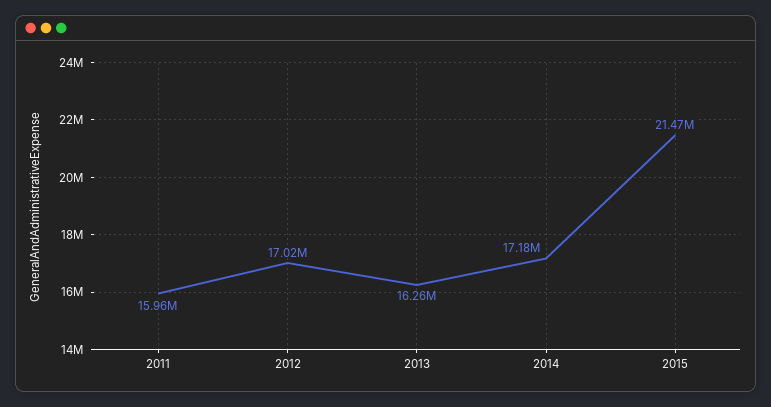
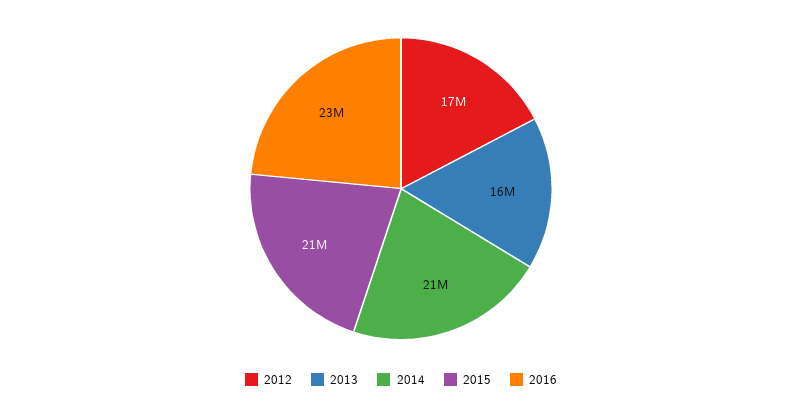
2011: 15960000 -> none
2014: 17180000 -> 21000000
2016: none -> 23000000

